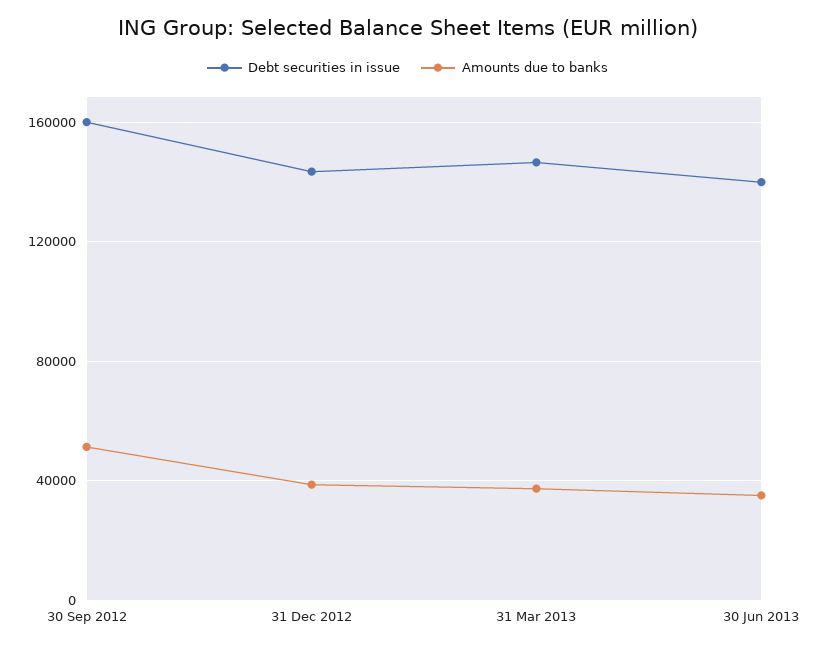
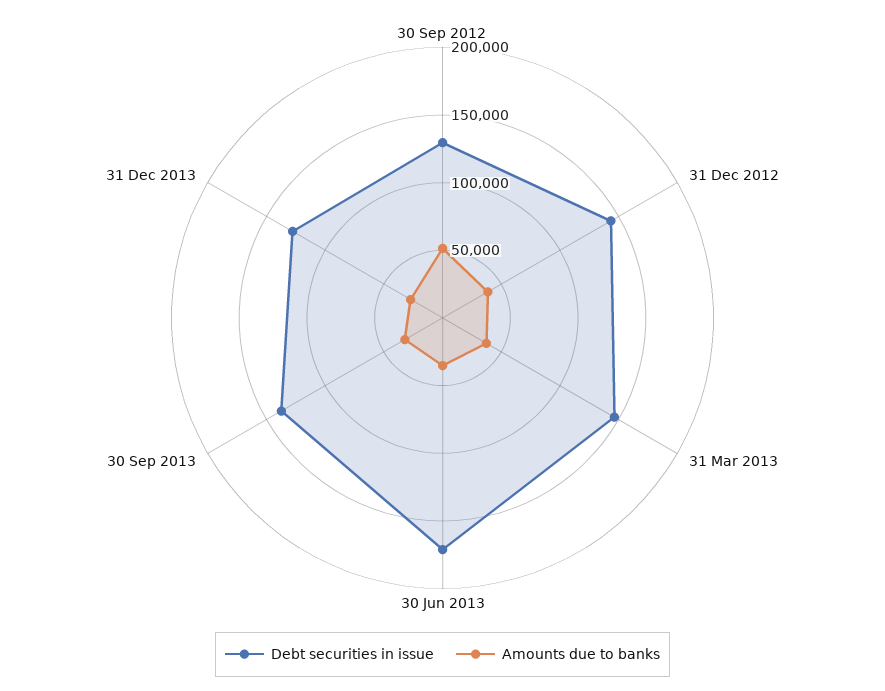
Debt securities in issue, 30 Sep 2012: 160000 -> 130000
Debt securities in issue, 30 Jun 2013: 140000 -> 170000
Debt securities in issue, 30 Sep 2013: none -> 140000
Amounts due to banks, 30 Sep 2013: none -> 30000
Debt securities in issue, 31 Dec 2013: none -> 130000
Amounts due to banks, 31 Dec 2013: none -> 30000

